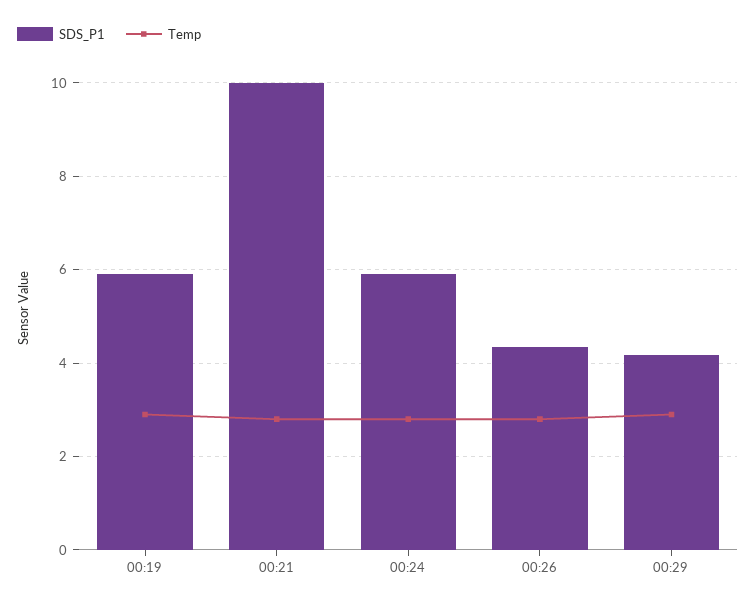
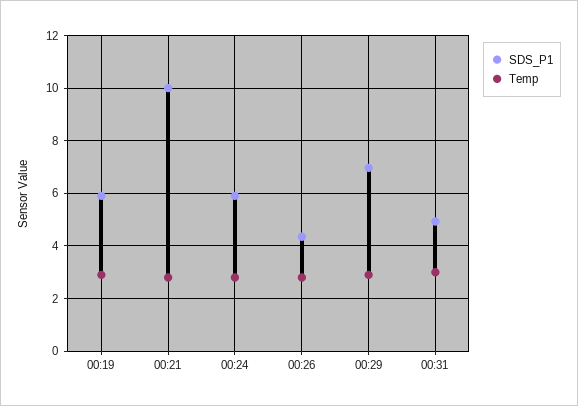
SDS_P1, 00:29: 4.2 -> 7
SDS_P1, 00:31: none -> 5
Temp, 00:31: none -> 3

